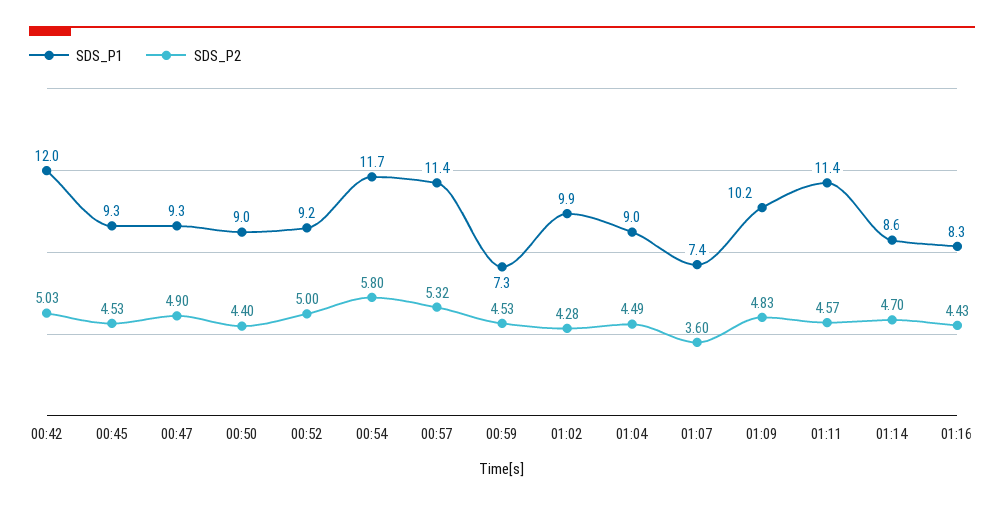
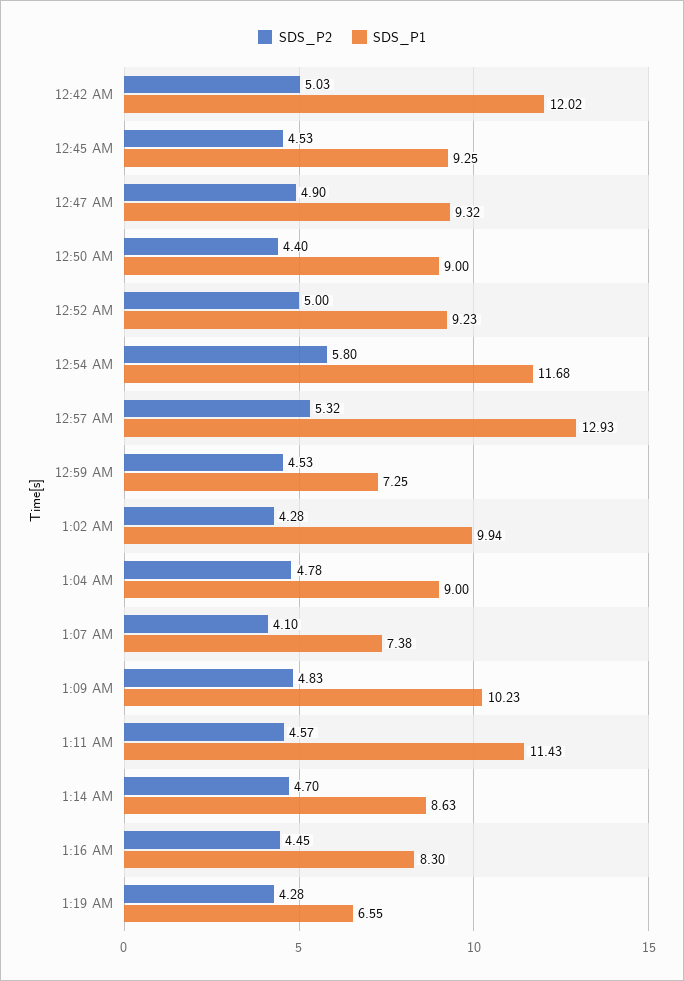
SDS_P1, 00:57: 11.4 -> 12.93
SDS_P2, 01:04: 4.49 -> 4.78
SDS_P2, 01:07: 3.6 -> 4.1
SDS_P2, 01:16: 4.43 -> 4.45
SDS_P2, 1:19 AM: none -> 4.28
SDS_P1, 1:19 AM: none -> 6.55

